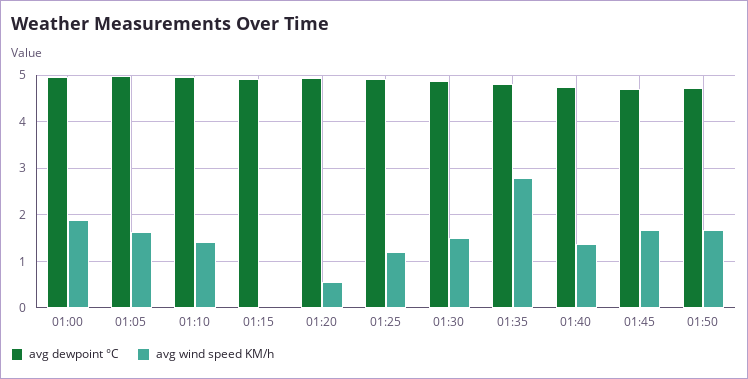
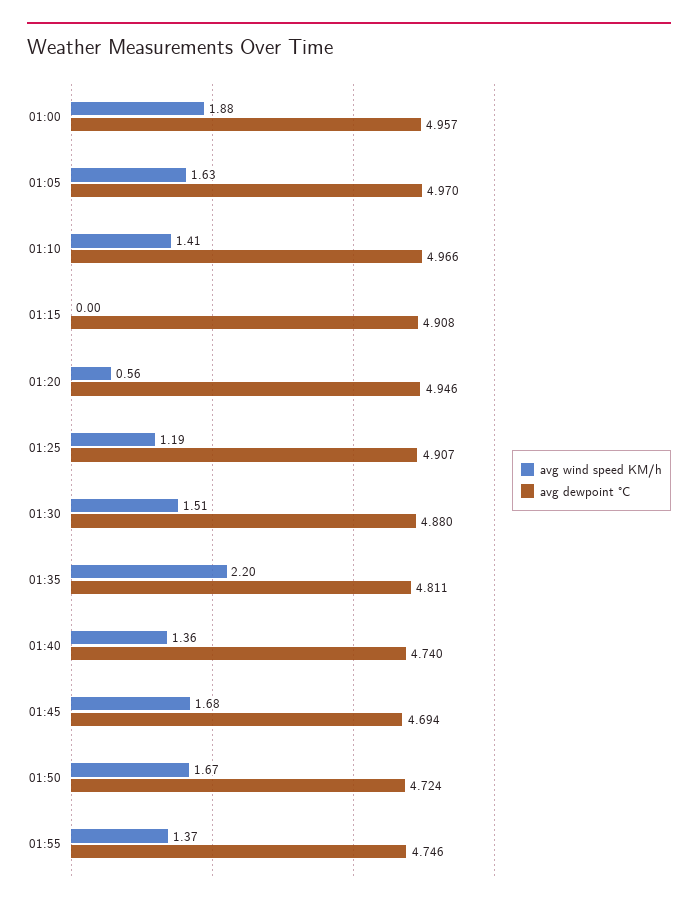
avg wind speed KM/h, 01:35: 2.8 -> 2.2
avg wind speed KM/h, 01:55: none -> 1.37
avg dewpoint °C, 01:55: none -> 4.746

